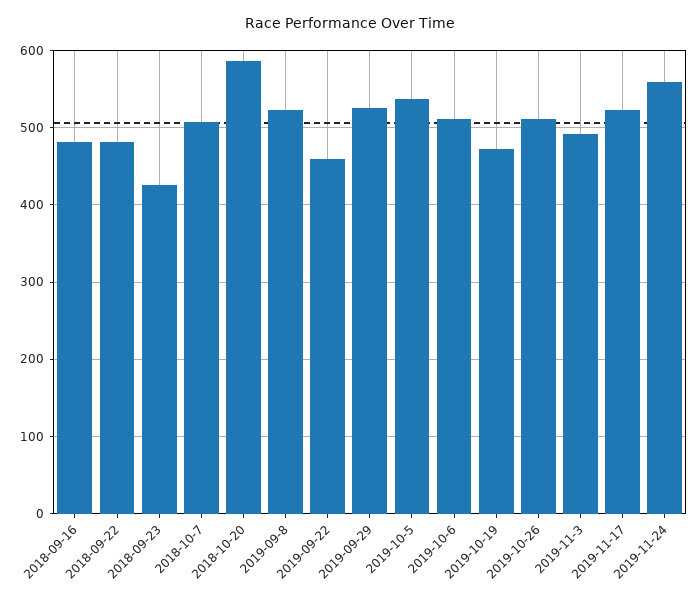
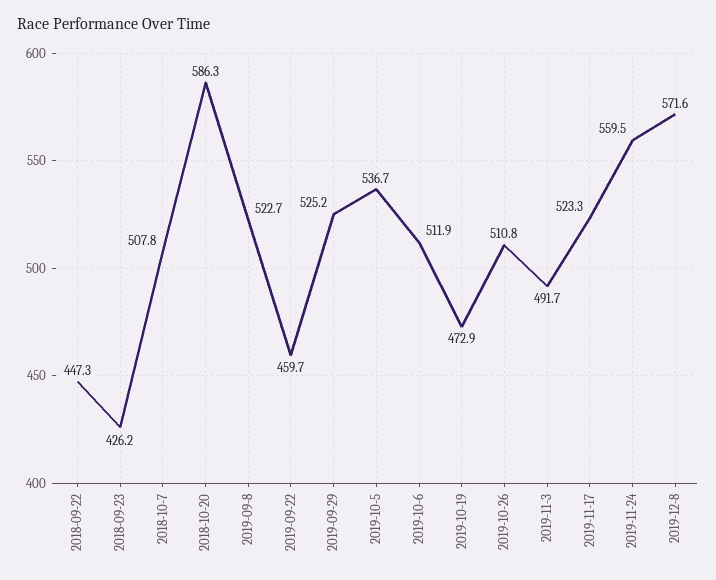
2018-09-16: 480 -> none
2018-09-22: 480 -> 447.3
2019-12-8: none -> 571.6

